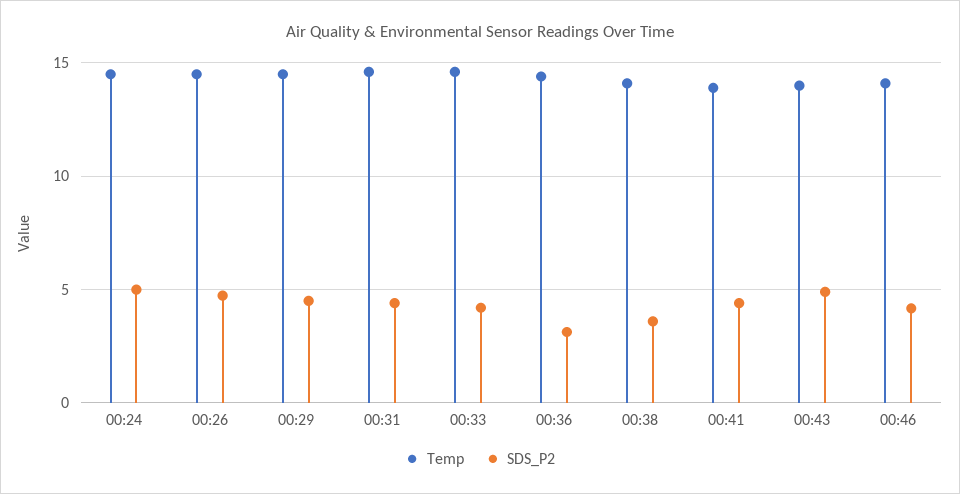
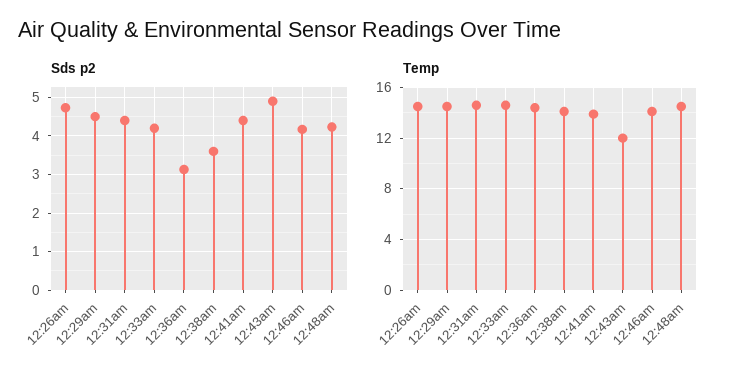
Temp, 00:24: 14.5 -> none
SDS_P2, 00:24: 5 -> none
Temp, 00:43: 14 -> 12
SDS_P2, 12:48am: none -> 4.2
Temp, 12:48am: none -> 14.5

